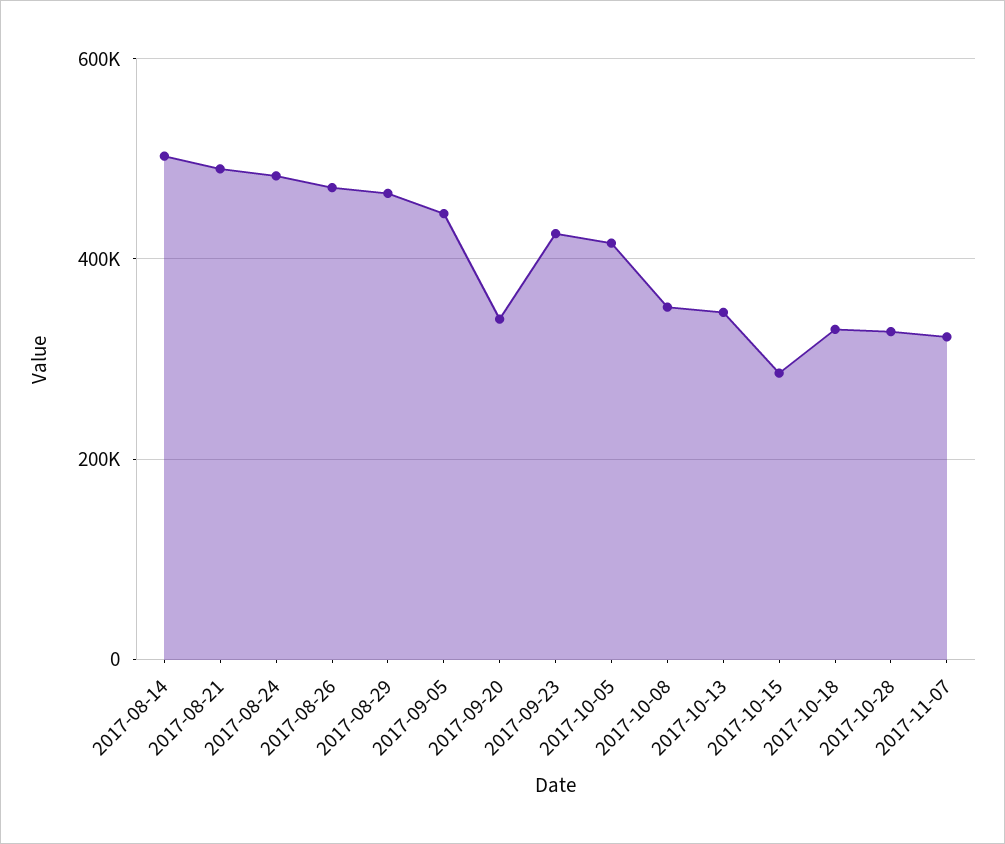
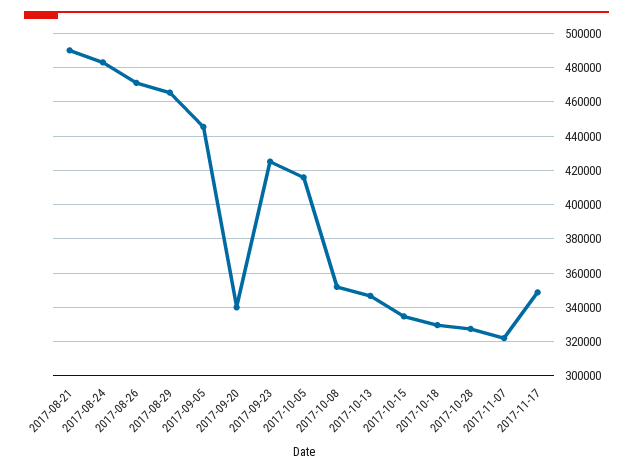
2017-08-14: 500000 -> none
2017-10-15: 280000 -> 335000
2017-11-17: none -> 350000

